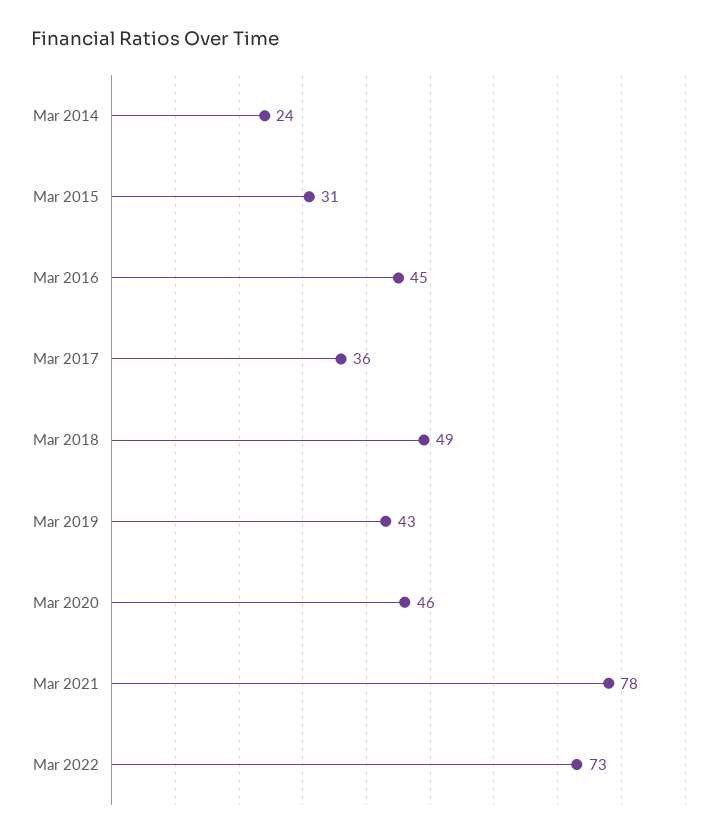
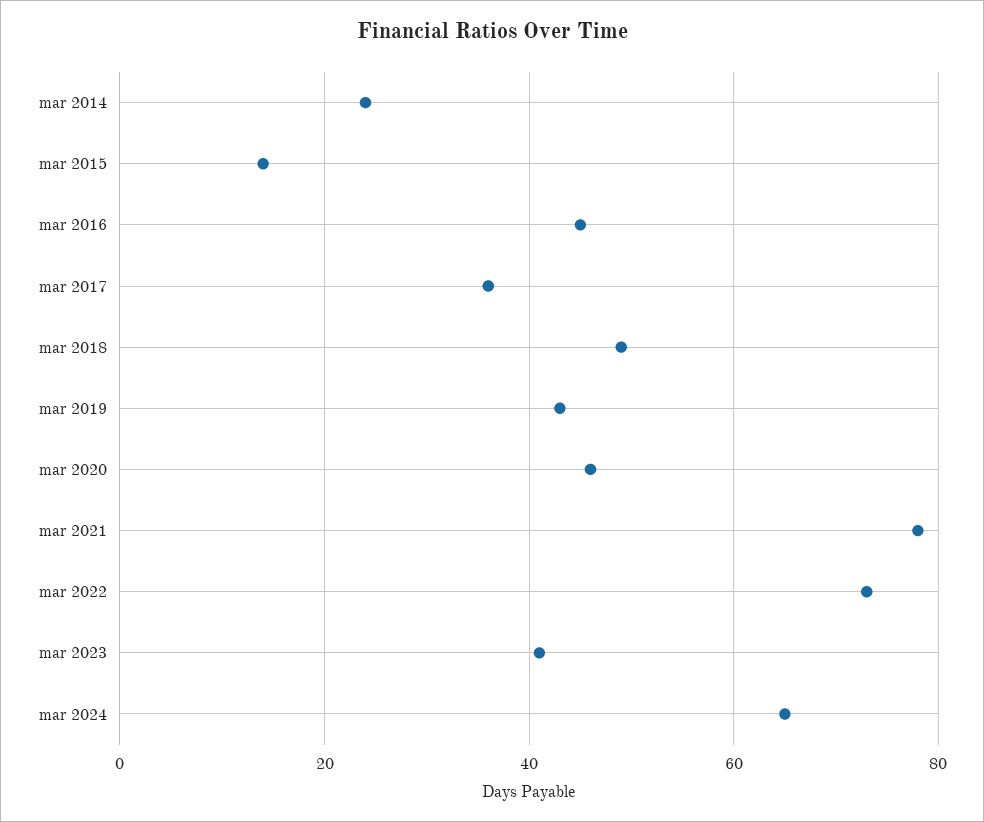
Mar 2015: 31 -> 15
mar 2023: none -> 40
mar 2024: none -> 65

